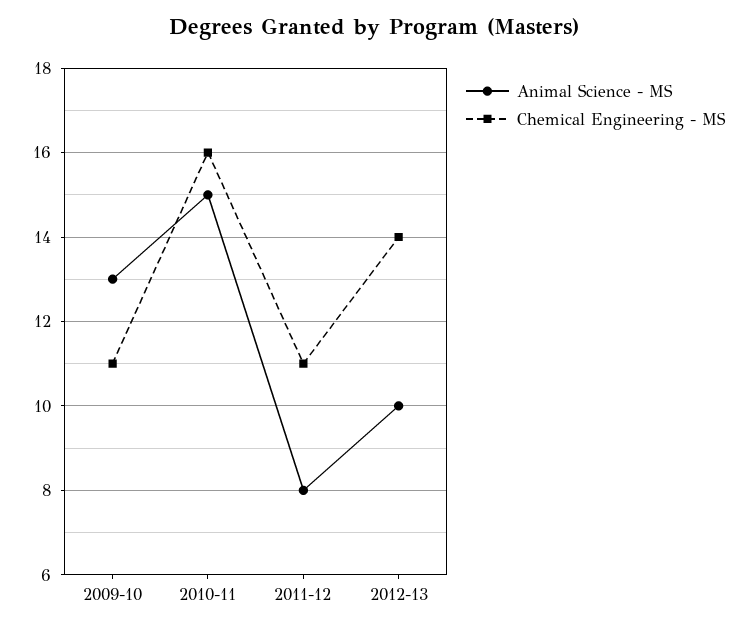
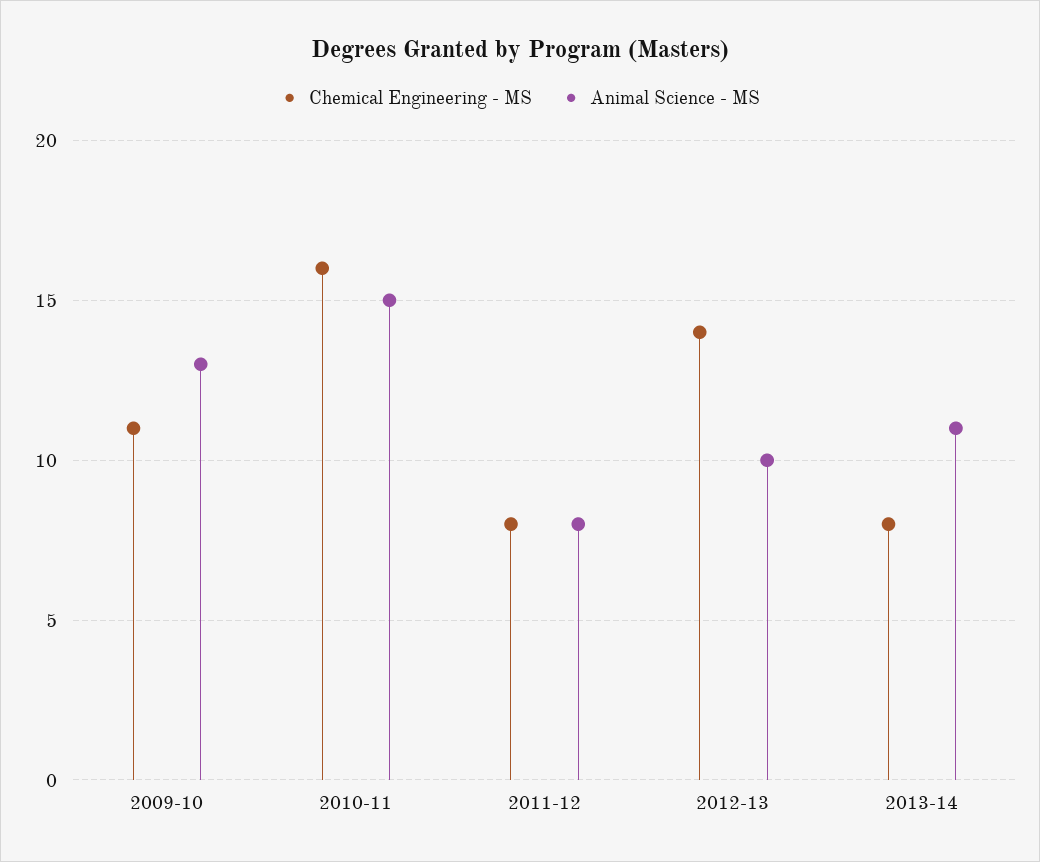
Chemical Engineering - MS, 2011-12: 11 -> 8
Chemical Engineering - MS, 2013-14: none -> 8
Animal Science - MS, 2013-14: none -> 11

